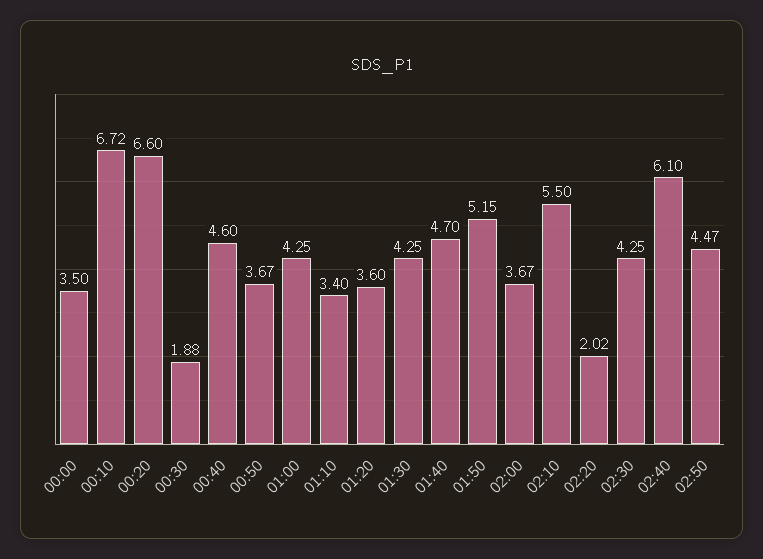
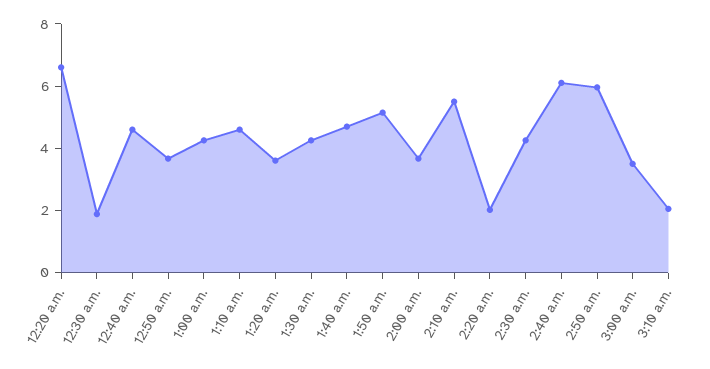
00:00: 3.5 -> none
00:10: 6.72 -> none
01:10: 3.4 -> 4.5
02:50: 4.47 -> 6
3:00 a.m.: none -> 3.5
3:10 a.m.: none -> 2

